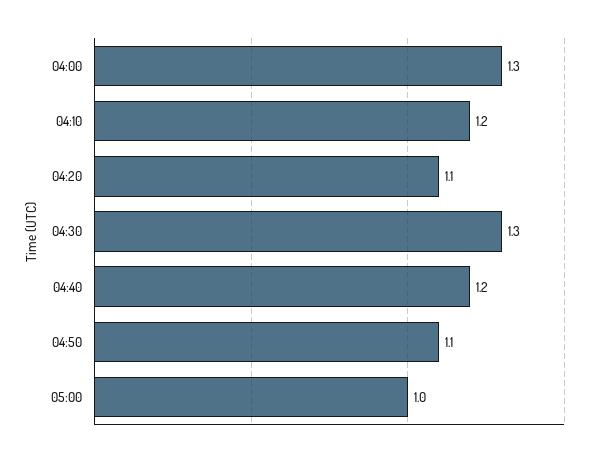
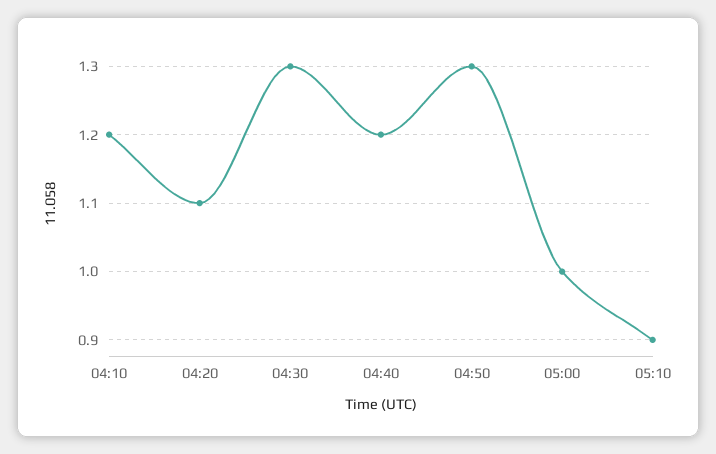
04:00: 1.3 -> none
04:50: 1.1 -> 1.3
05:10: none -> 0.9

